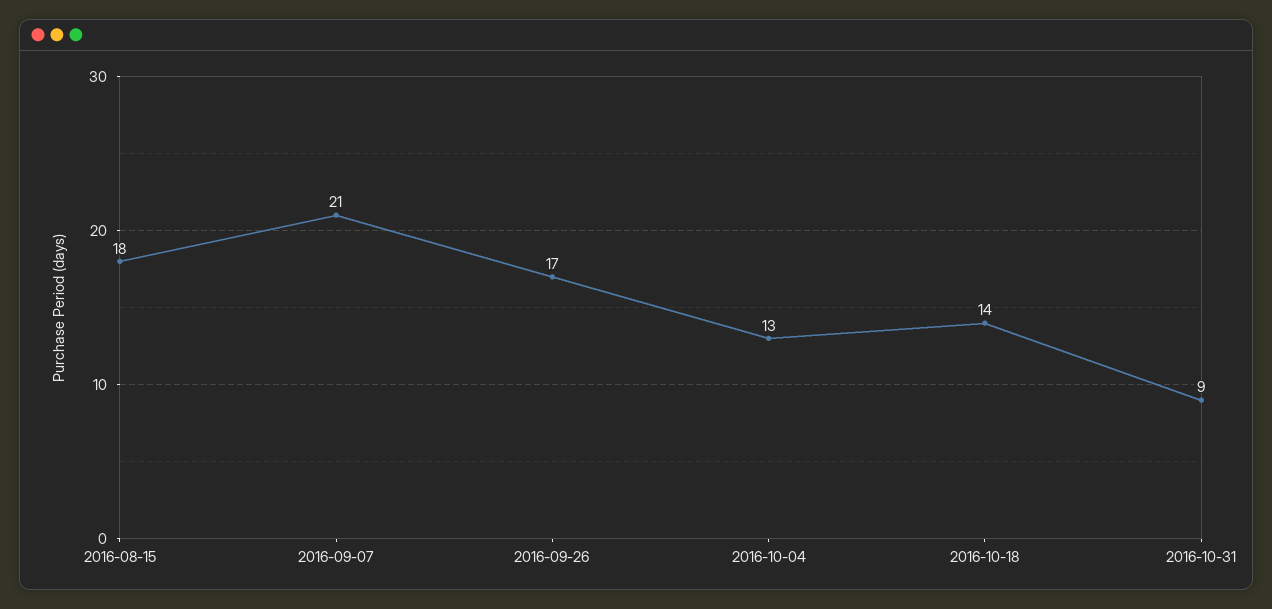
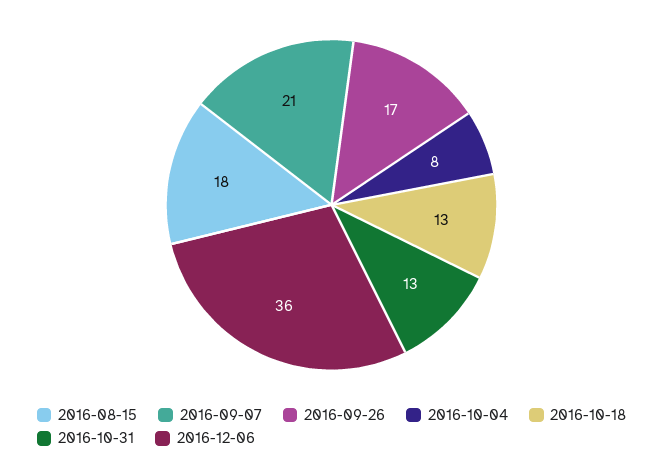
2016-10-04: 13 -> 8
2016-10-18: 14 -> 13
2016-10-31: 9 -> 13
2016-12-06: none -> 36

